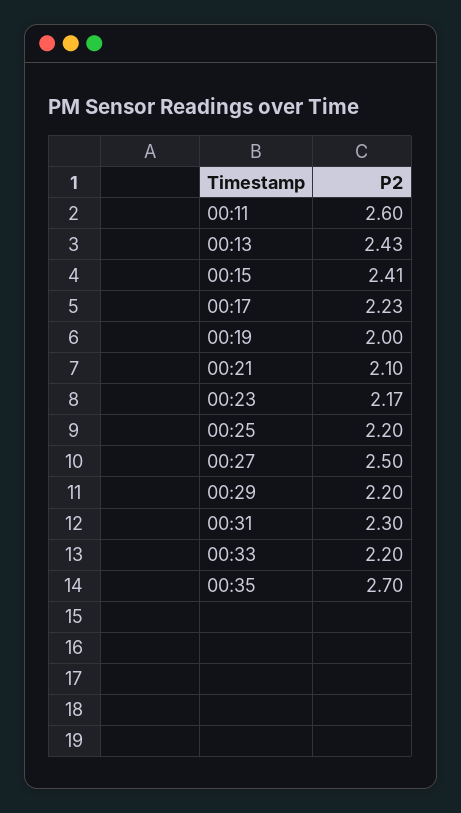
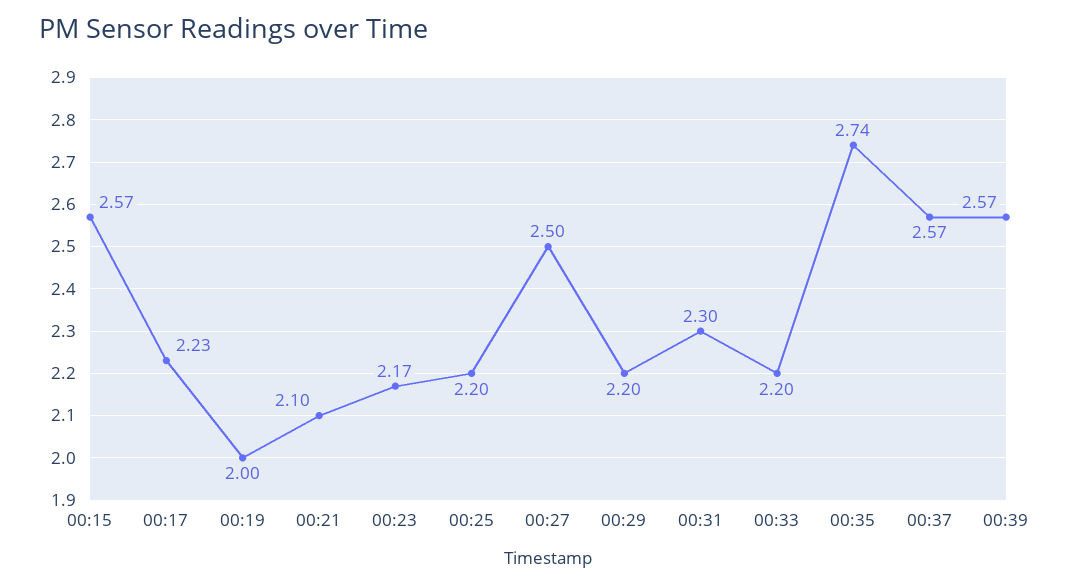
00:11: 2.6 -> none
00:13: 2.43 -> none
00:15: 2.41 -> 2.57
00:35: 2.7 -> 2.74
00:37: none -> 2.57
00:39: none -> 2.57

